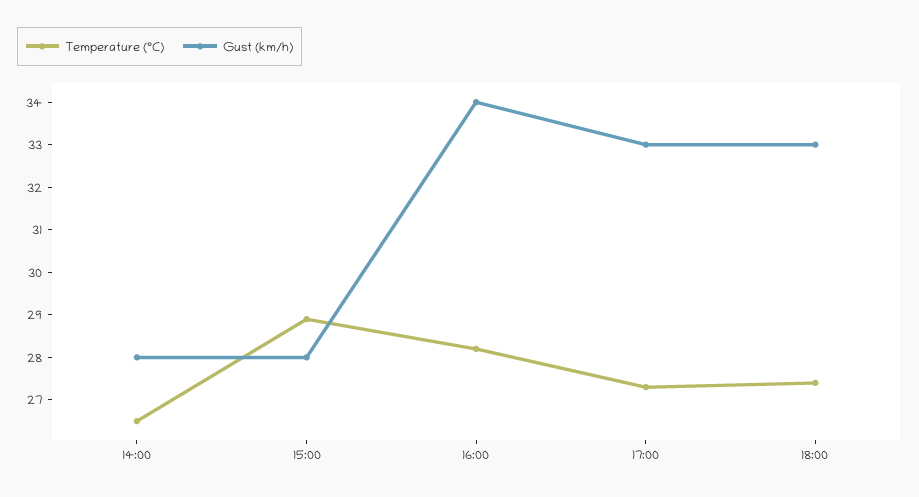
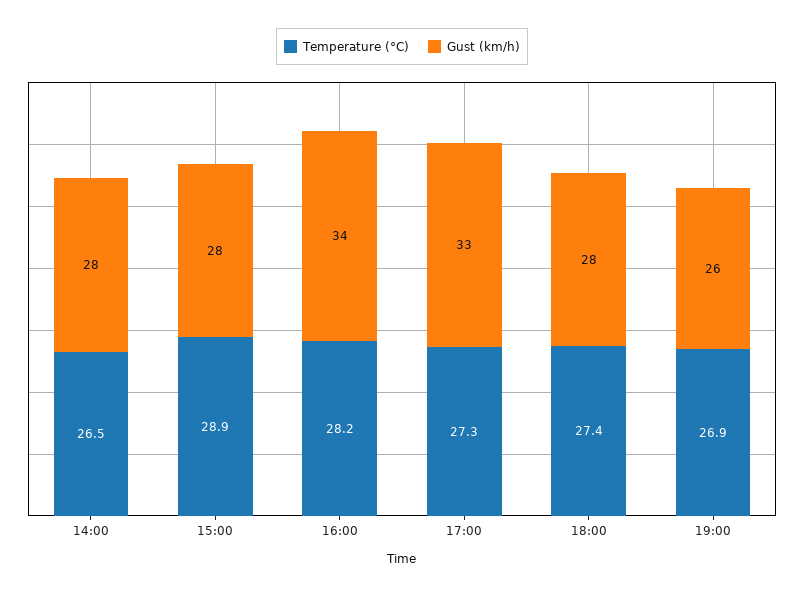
Gust (km/h), 18:00: 33 -> 28
Temperature (°C), 19:00: none -> 26.9
Gust (km/h), 19:00: none -> 26

